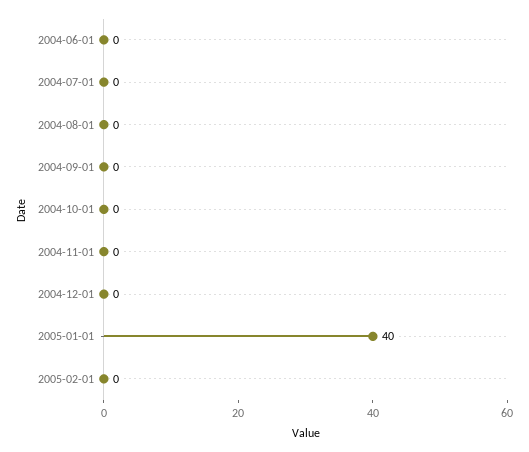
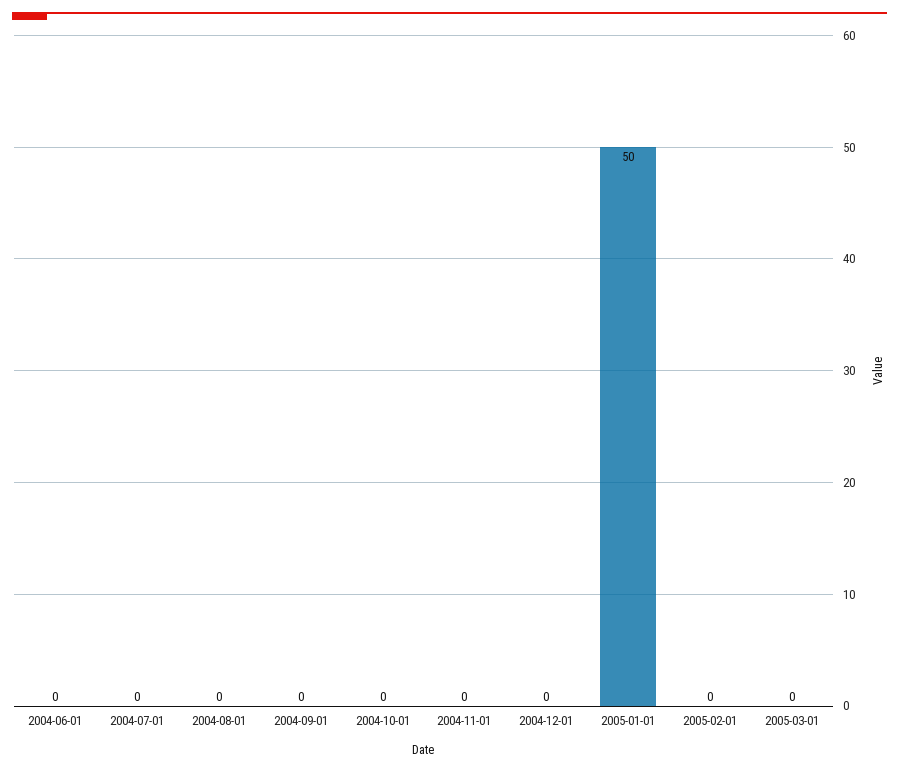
2005-01-01: 40 -> 50
2005-03-01: none -> 0

